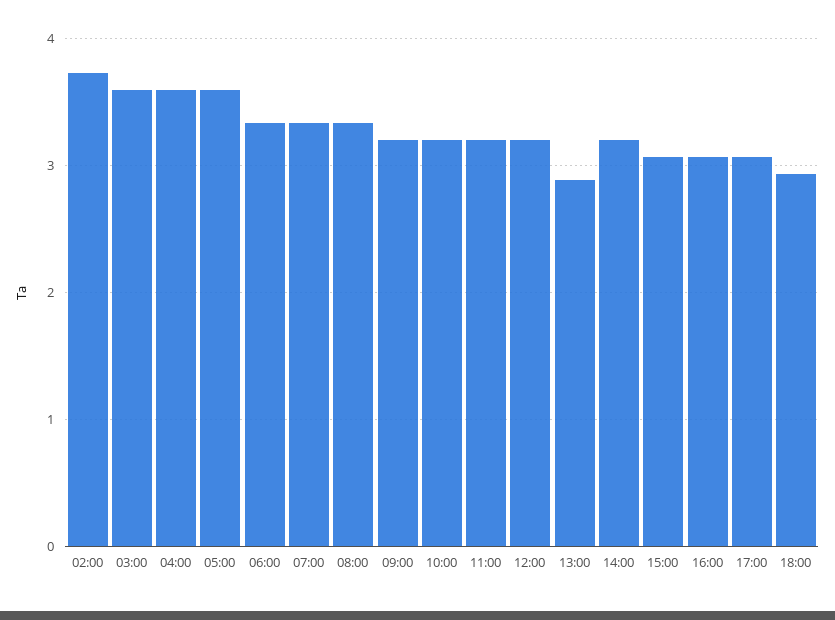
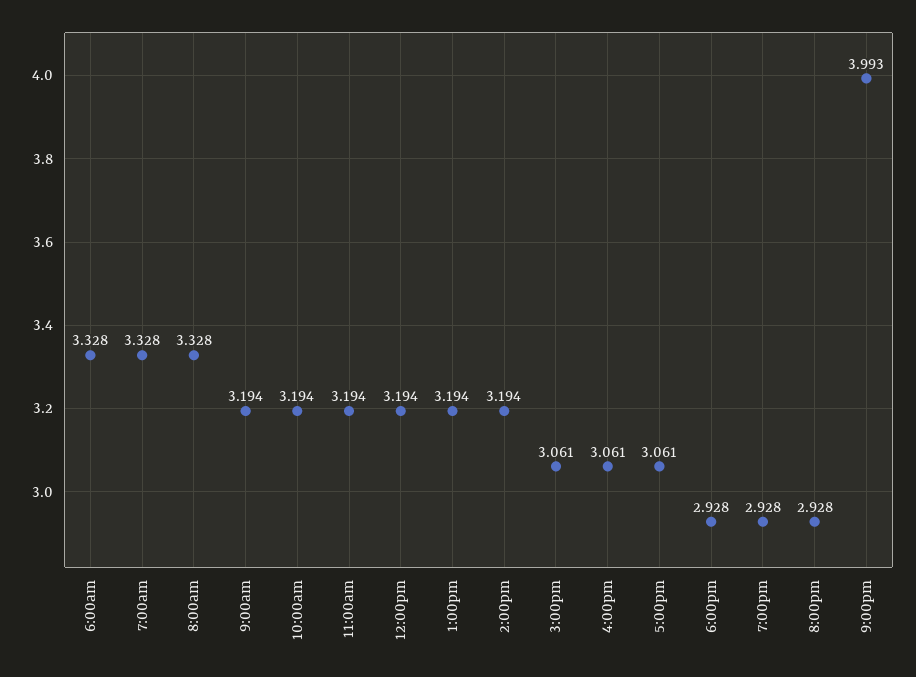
02:00: 3.7 -> none
03:00: 3.6 -> none
04:00: 3.6 -> none
05:00: 3.6 -> none
13:00: 2.9 -> 3.194
7:00pm: none -> 2.928
8:00pm: none -> 2.928
9:00pm: none -> 3.993

